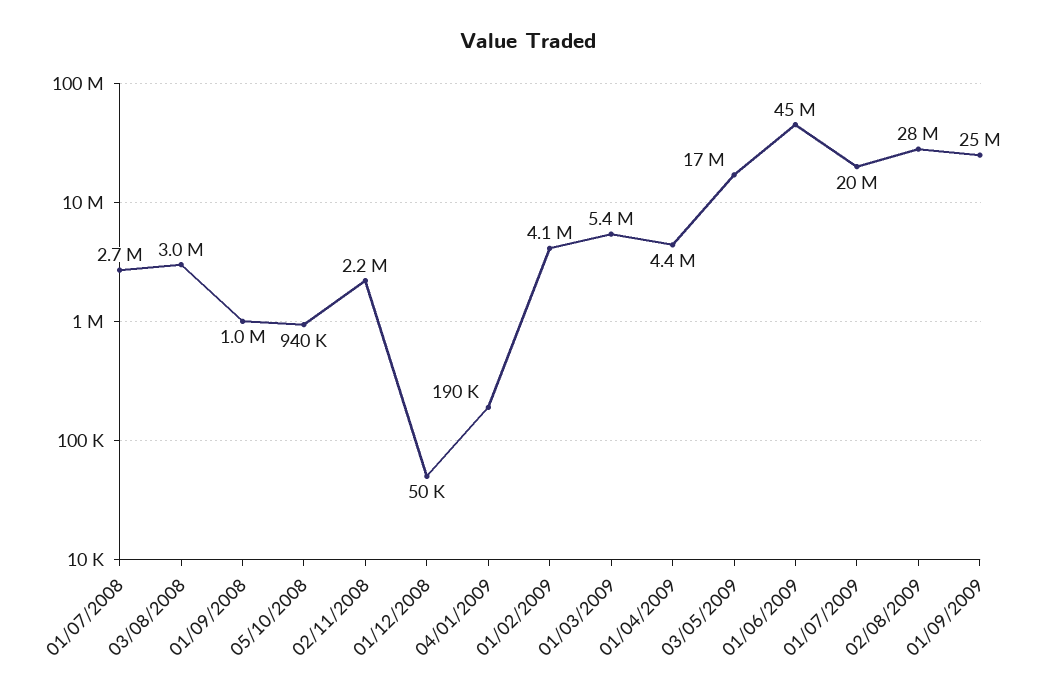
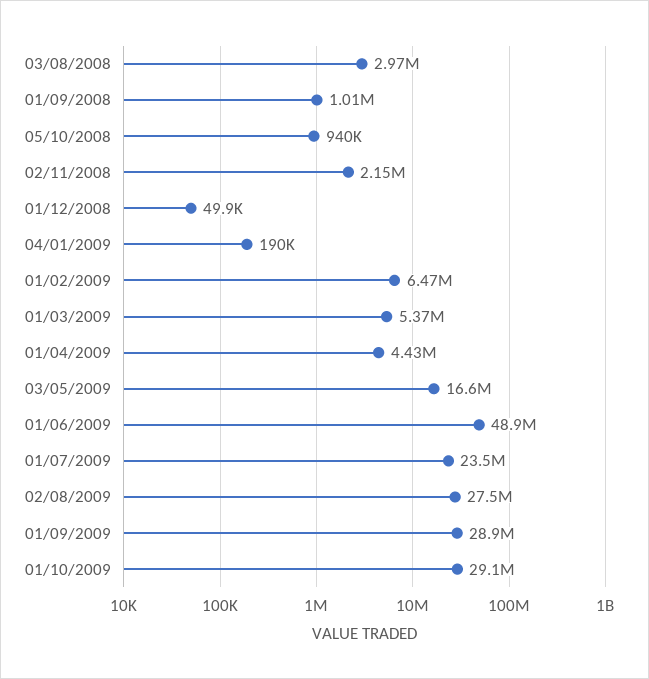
01/07/2008: 2700000 -> none
01/02/2009: 4100000 -> 6470000
01/06/2009: 45000000 -> 48900000
01/07/2009: 20000000 -> 23500000
01/09/2009: 25000000 -> 28900000
01/10/2009: none -> 29100000

